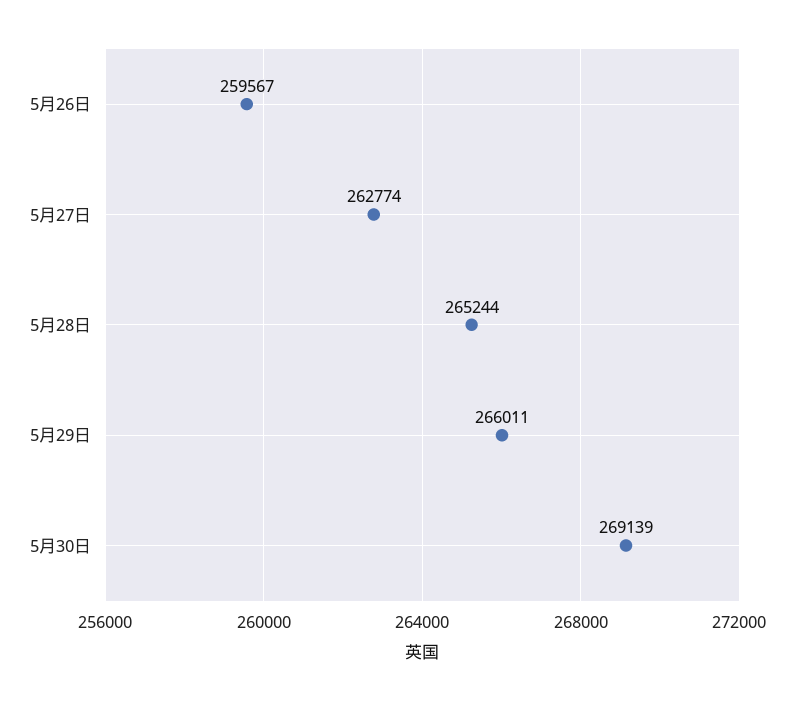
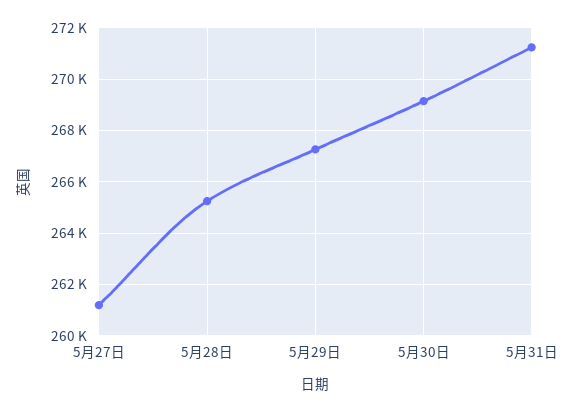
5月26日: 259567 -> none
5月27日: 262774 -> 261250
5月29日: 266011 -> 267250
5月31日: none -> 271250

